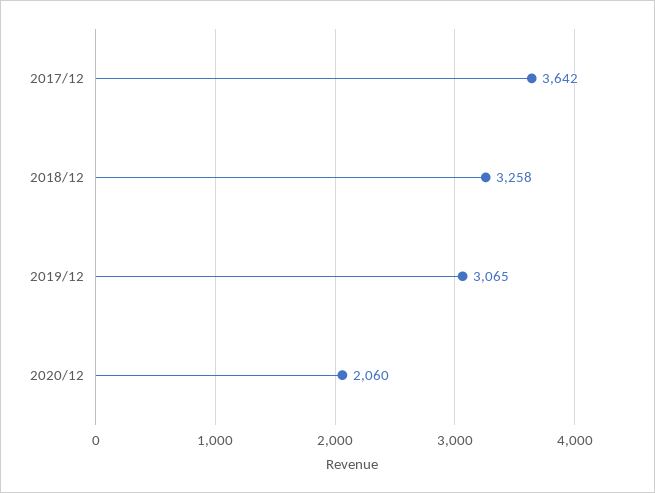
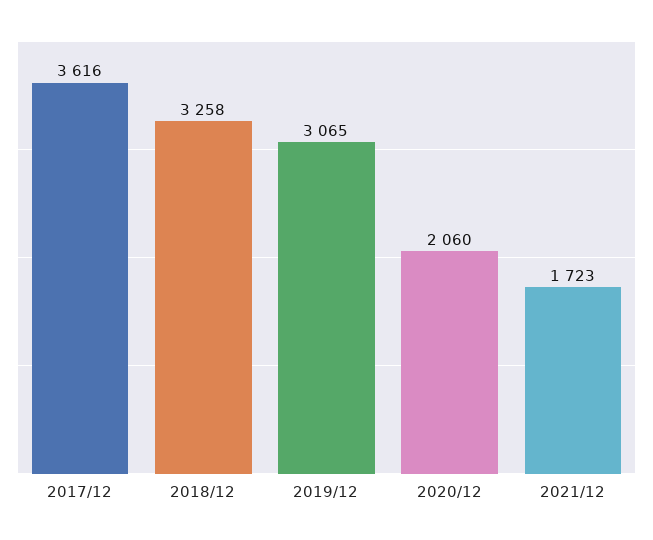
2017/12: 3642 -> 3616
2021/12: none -> 1723

